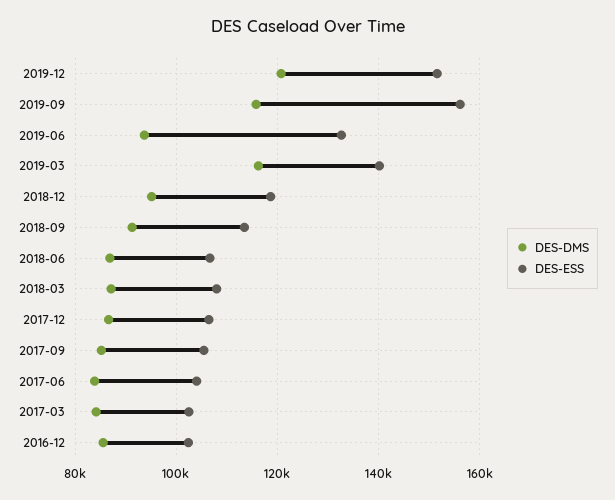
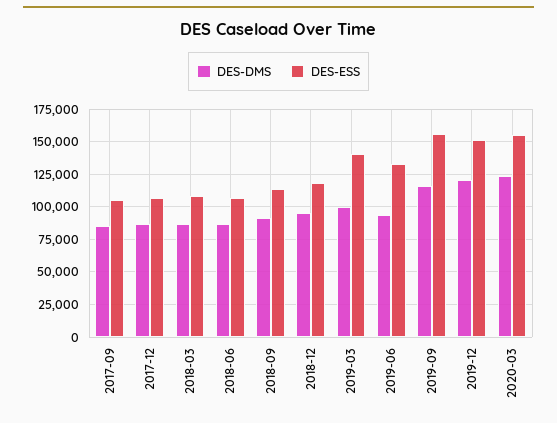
DES-DMS, 2019-03: 116000 -> 100000
DES-DMS, 2017-06: 84000 -> none
DES-ESS, 2017-06: 104000 -> none
DES-DMS, 2017-03: 84000 -> none
DES-ESS, 2017-03: 102000 -> none
DES-DMS, 2016-12: 86000 -> none
DES-ESS, 2016-12: 102000 -> none
DES-DMS, 2020-03: none -> 125000
DES-ESS, 2020-03: none -> 155000

